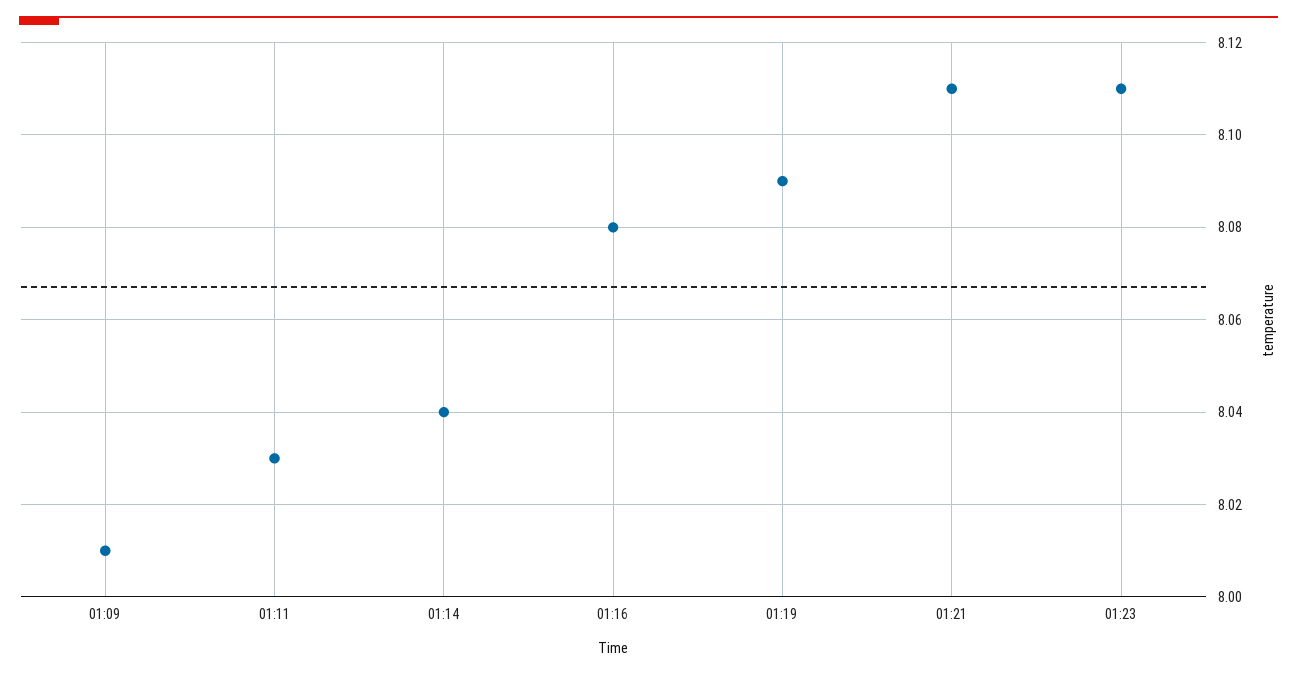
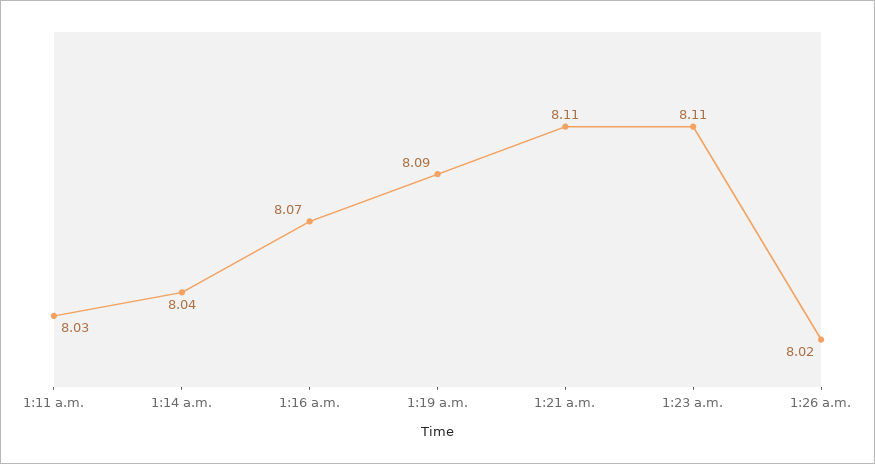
01:09: 8.01 -> none
01:16: 8.08 -> 8.07
1:26 a.m.: none -> 8.02

